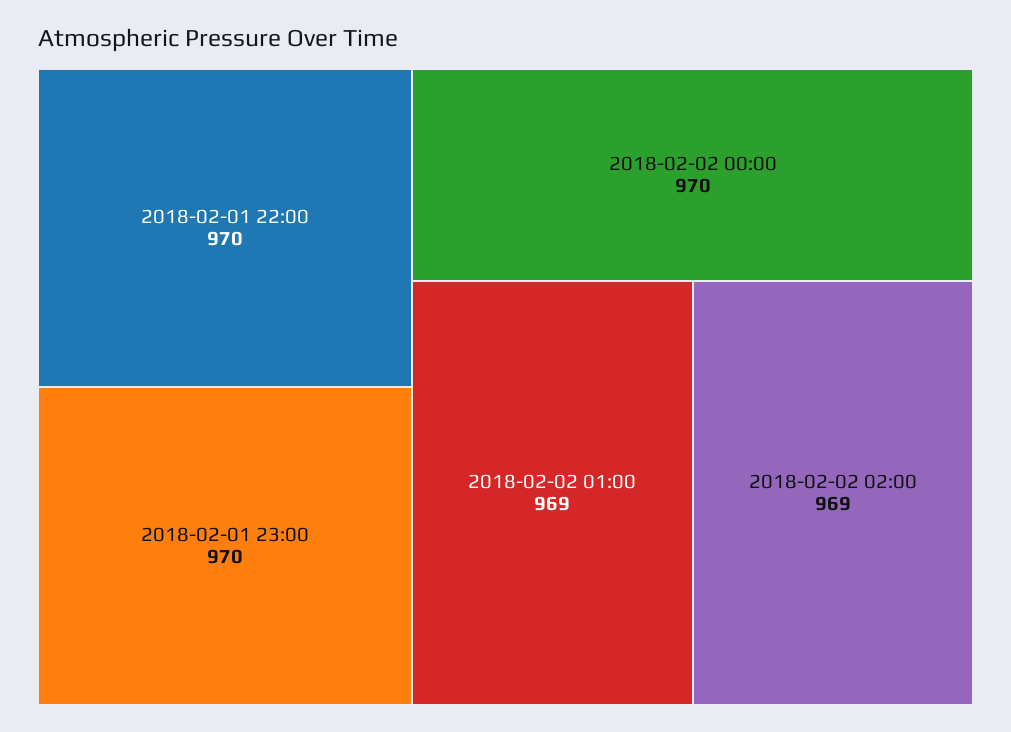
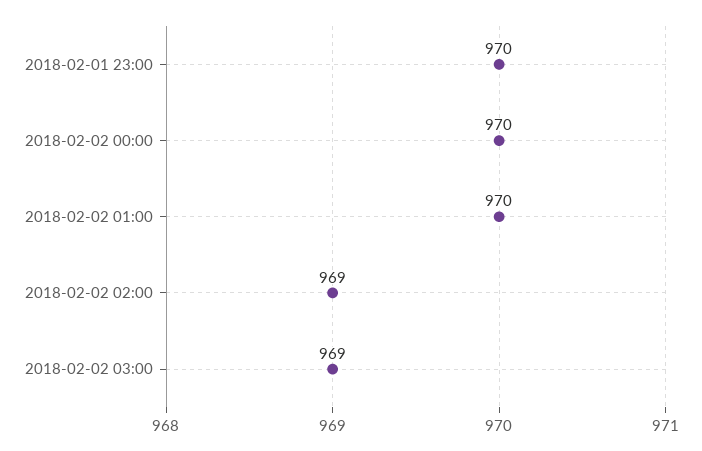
2018-02-01 22:00: 970 -> none
2018-02-02 01:00: 969 -> 970
2018-02-02 03:00: none -> 969

